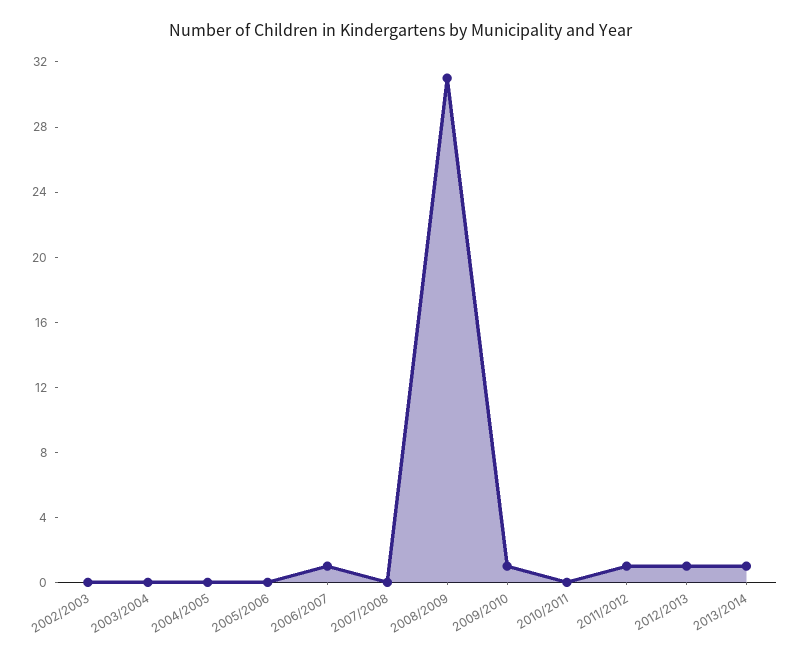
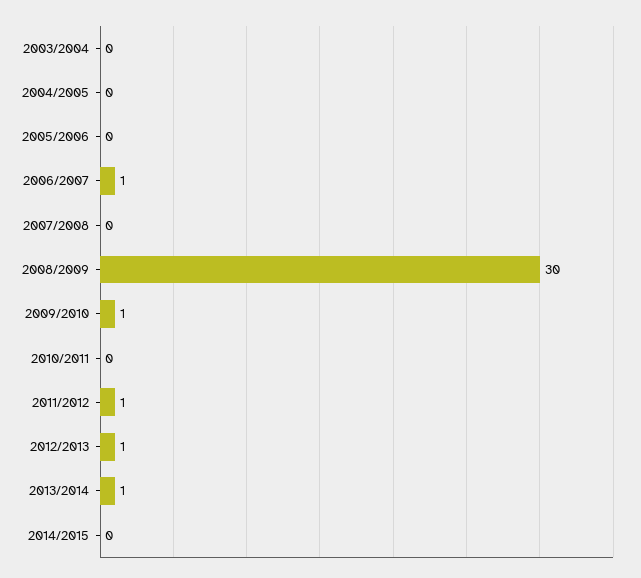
2002/2003: 0 -> none
2008/2009: 31 -> 30
2014/2015: none -> 0

